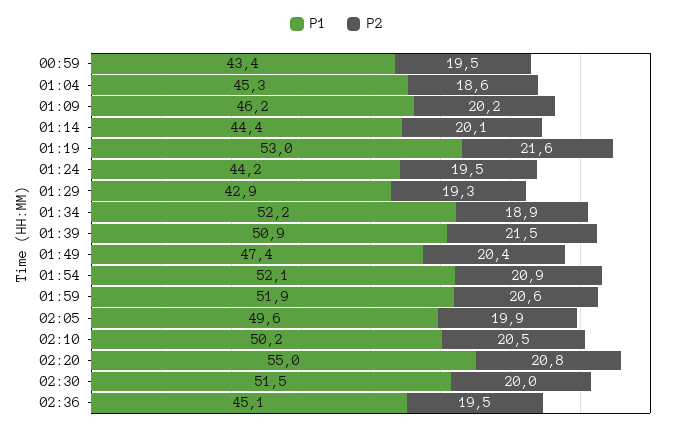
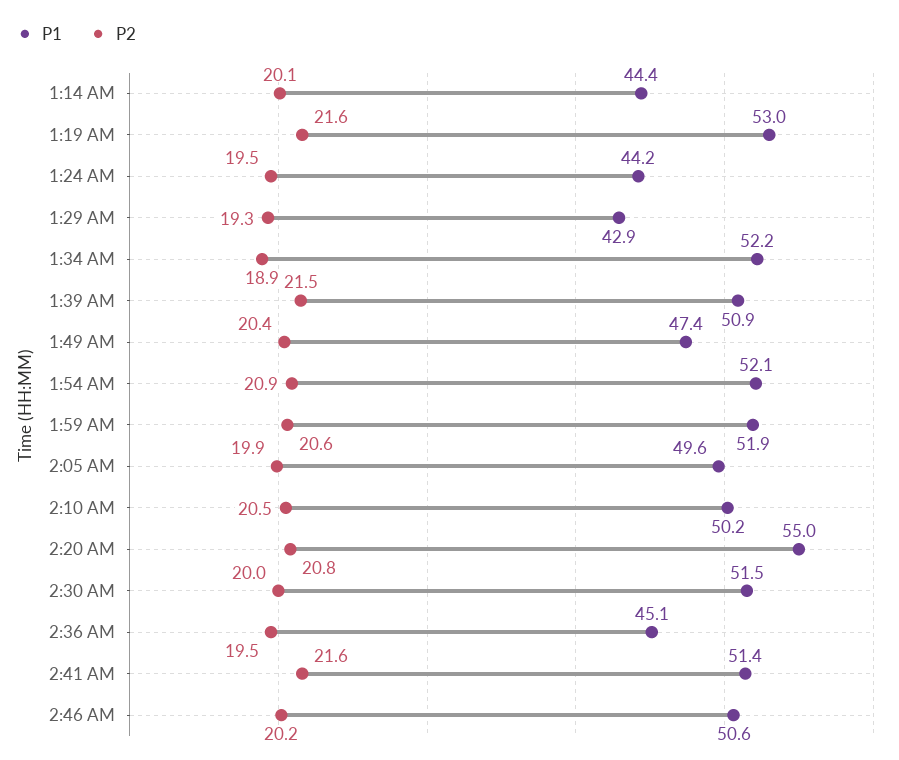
P1, 00:59: 43.4 -> none
P2, 00:59: 19.5 -> none
P1, 01:04: 45.3 -> none
P2, 01:04: 18.6 -> none
P1, 01:09: 46.2 -> none
P2, 01:09: 20.2 -> none
P1, 2:41 AM: none -> 51.4
P2, 2:41 AM: none -> 21.6
P1, 2:46 AM: none -> 50.6
P2, 2:46 AM: none -> 20.2

